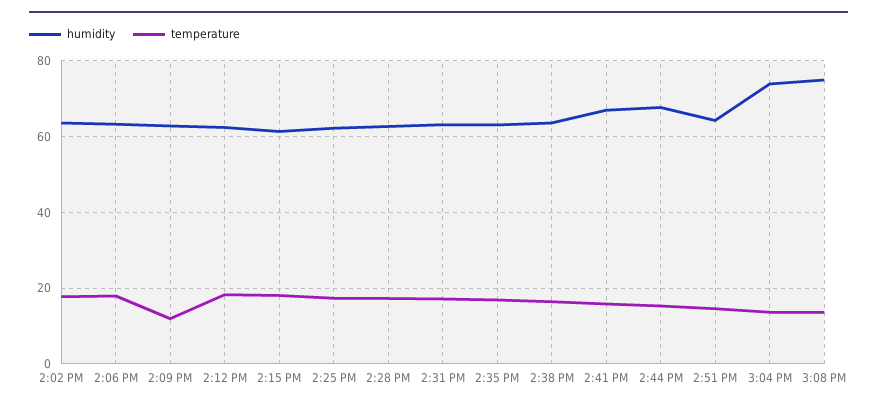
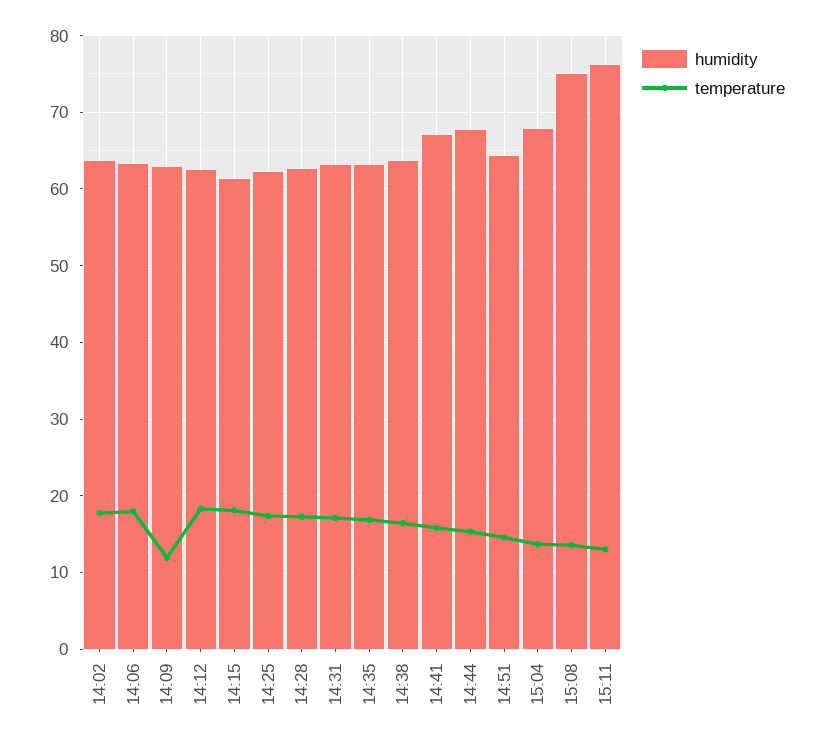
humidity, 3:04 PM: 74 -> 68
humidity, 15:11: none -> 76
temperature, 15:11: none -> 13

